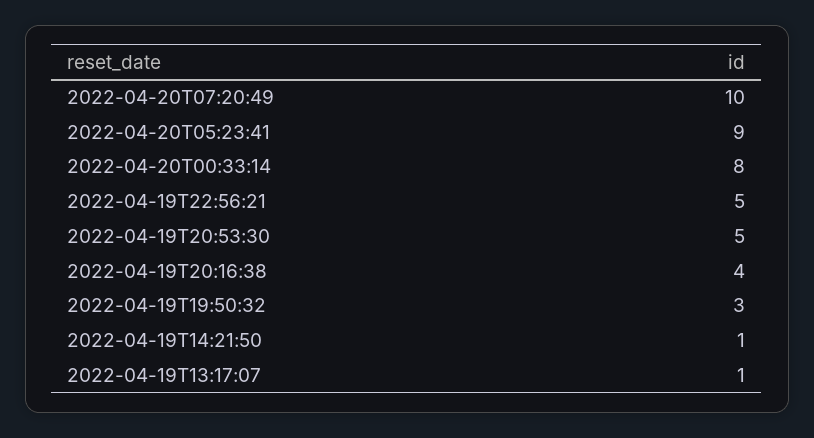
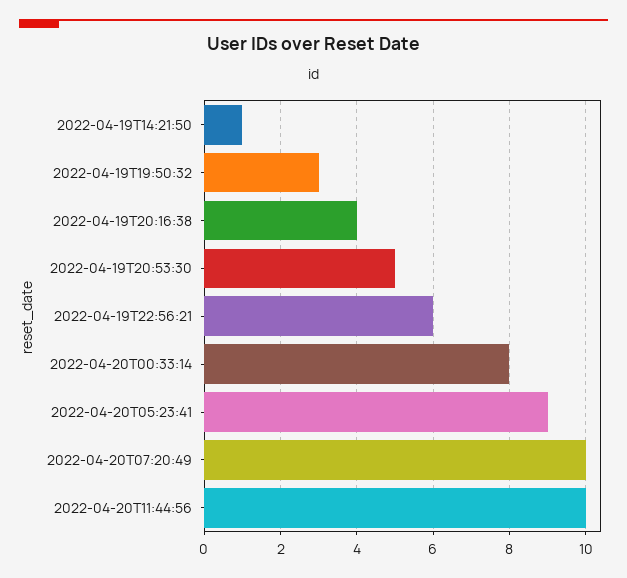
2022-04-19T22:56:21: 5 -> 6
2022-04-19T13:17:07: 1 -> none
2022-04-20T11:44:56: none -> 10

